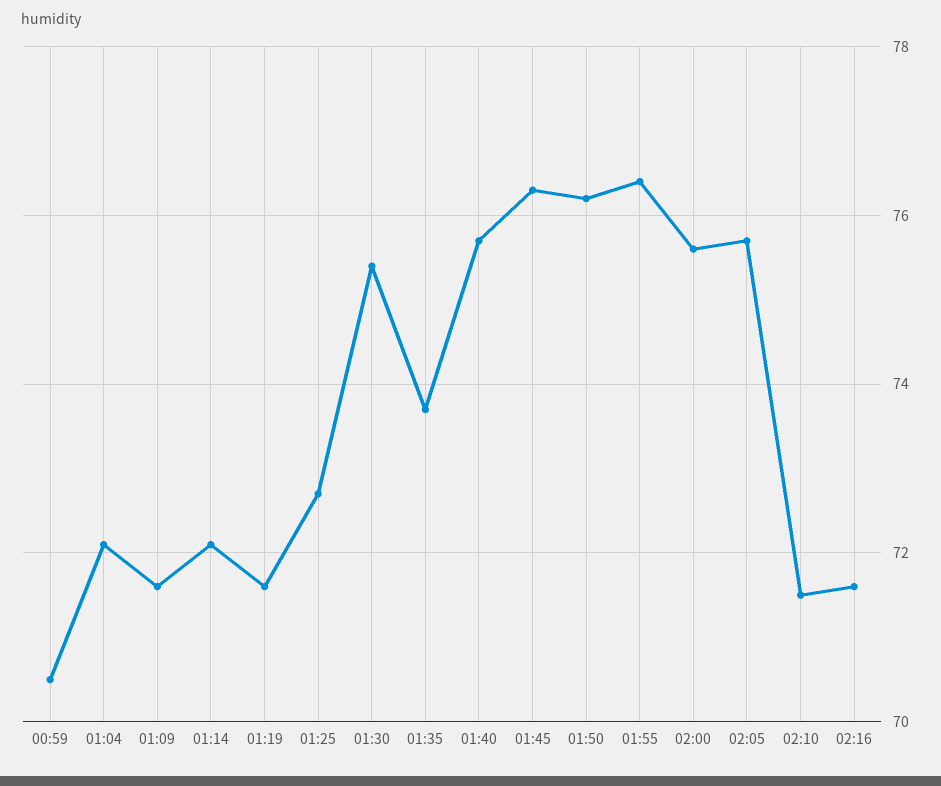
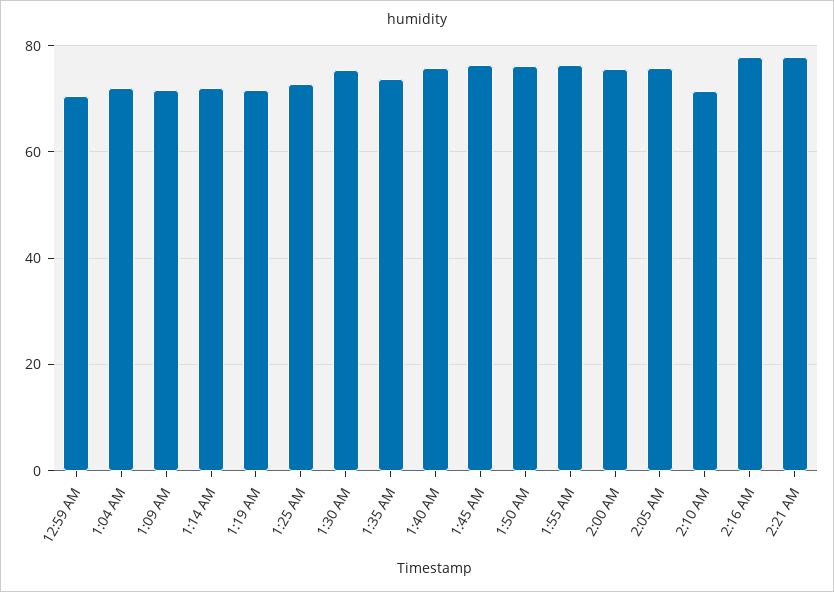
02:16: 71.5 -> 78
2:21 AM: none -> 78

